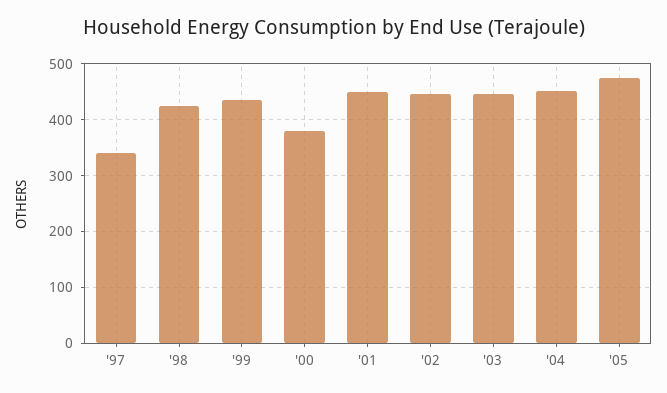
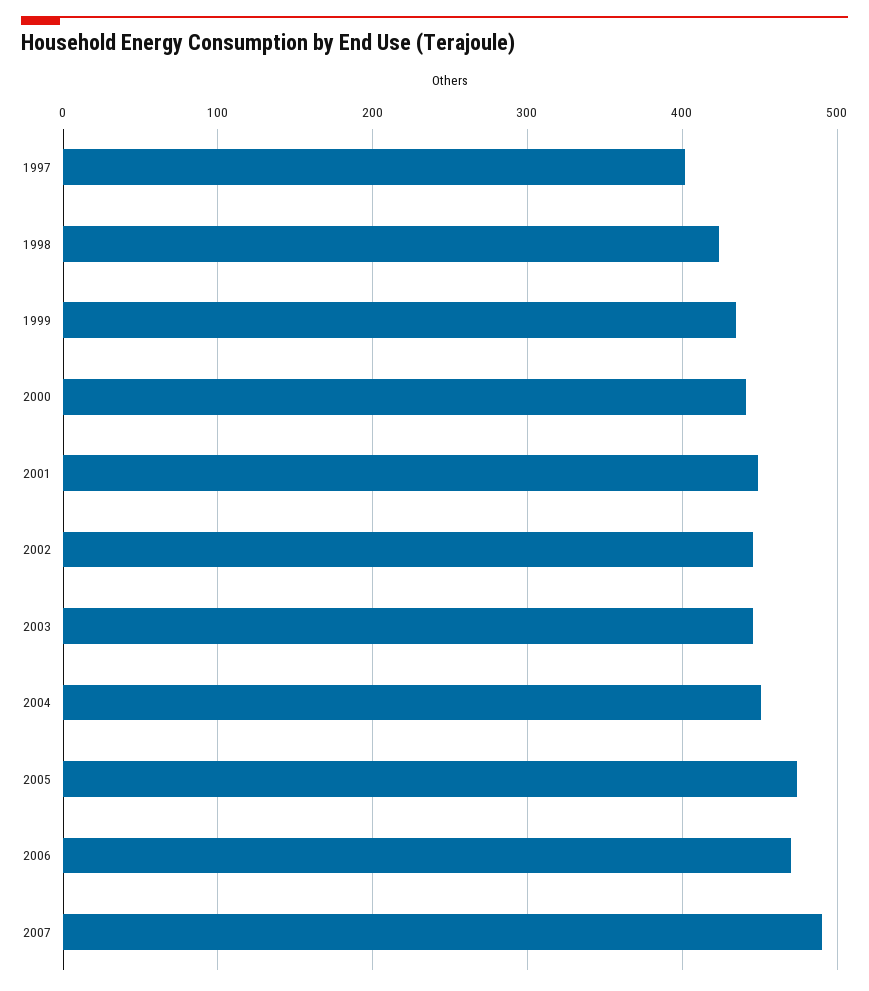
'97: 340 -> 400
'00: 380 -> 440
2006: none -> 470
2007: none -> 490

